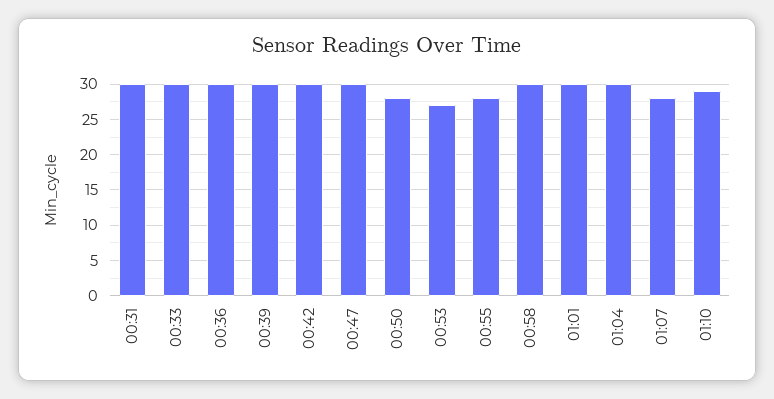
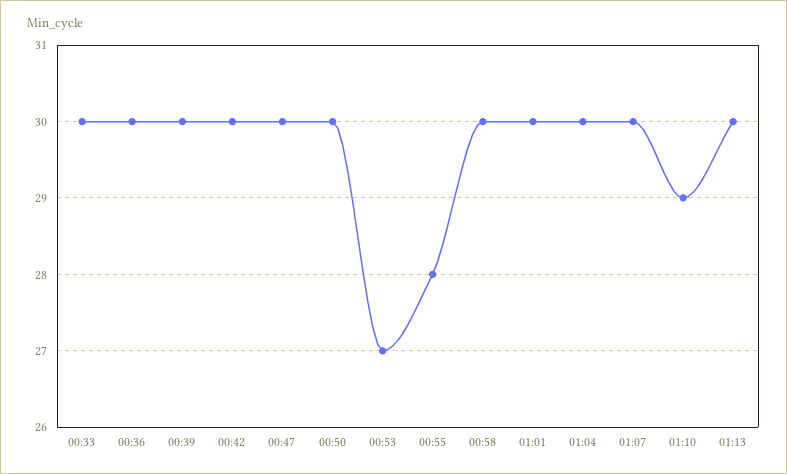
00:31: 30 -> none
00:50: 28 -> 30
01:07: 28 -> 30
01:13: none -> 30

